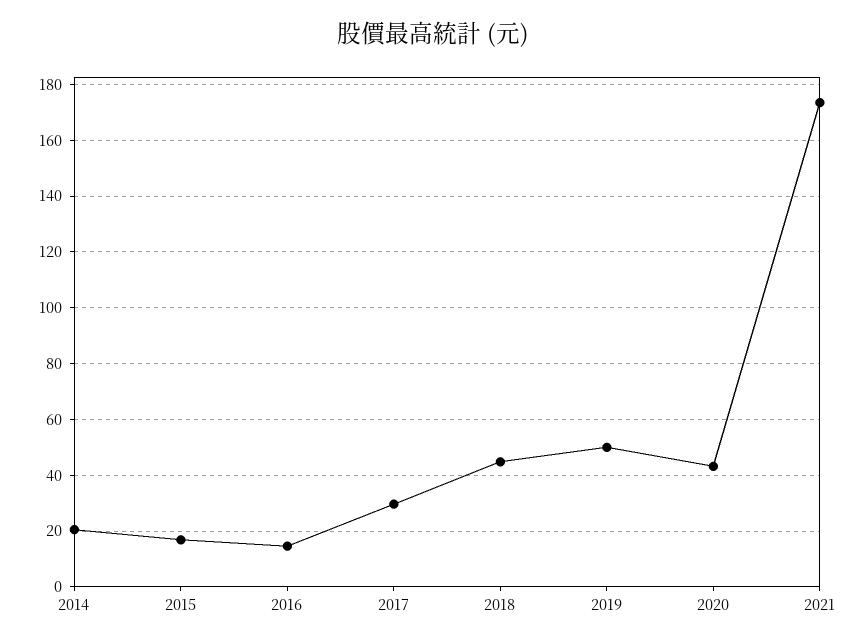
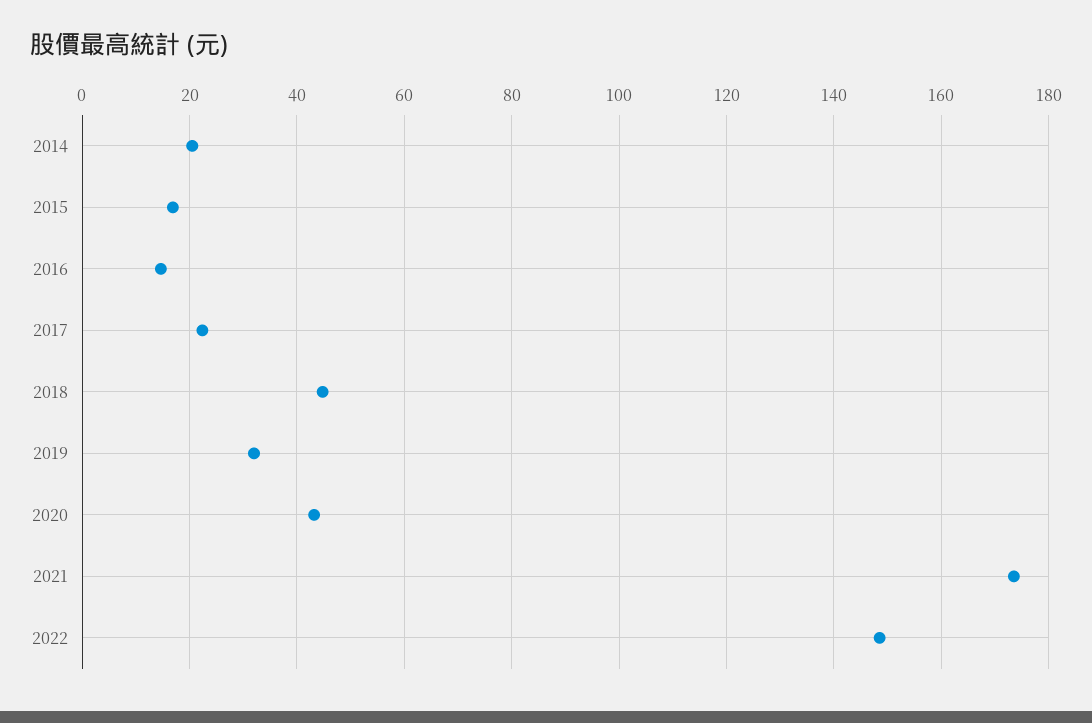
2017: 30 -> 22
2019: 50 -> 32
2022: none -> 148

